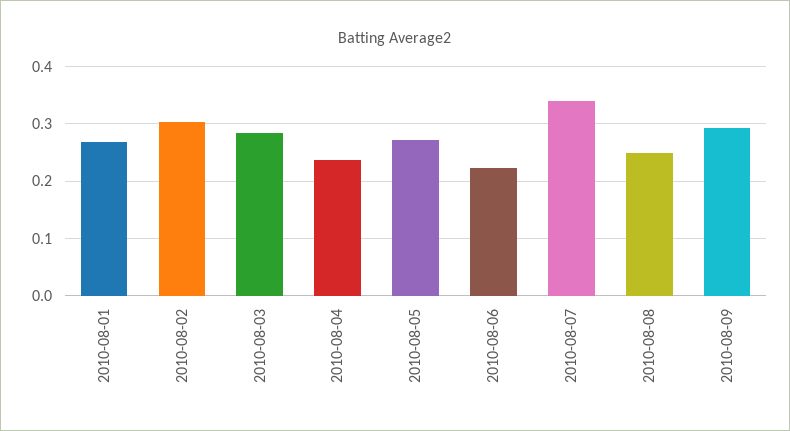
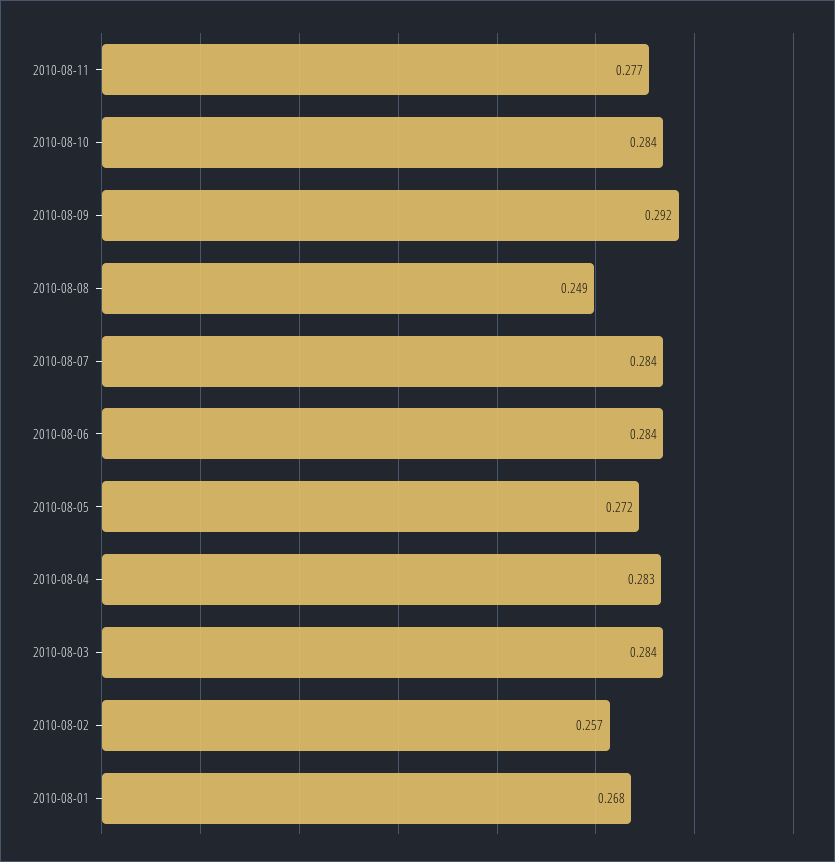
2010-08-02: 0.3 -> 0.257
2010-08-04: 0.24 -> 0.283
2010-08-06: 0.22 -> 0.284
2010-08-07: 0.34 -> 0.284
2010-08-11: none -> 0.277
2010-08-10: none -> 0.284

